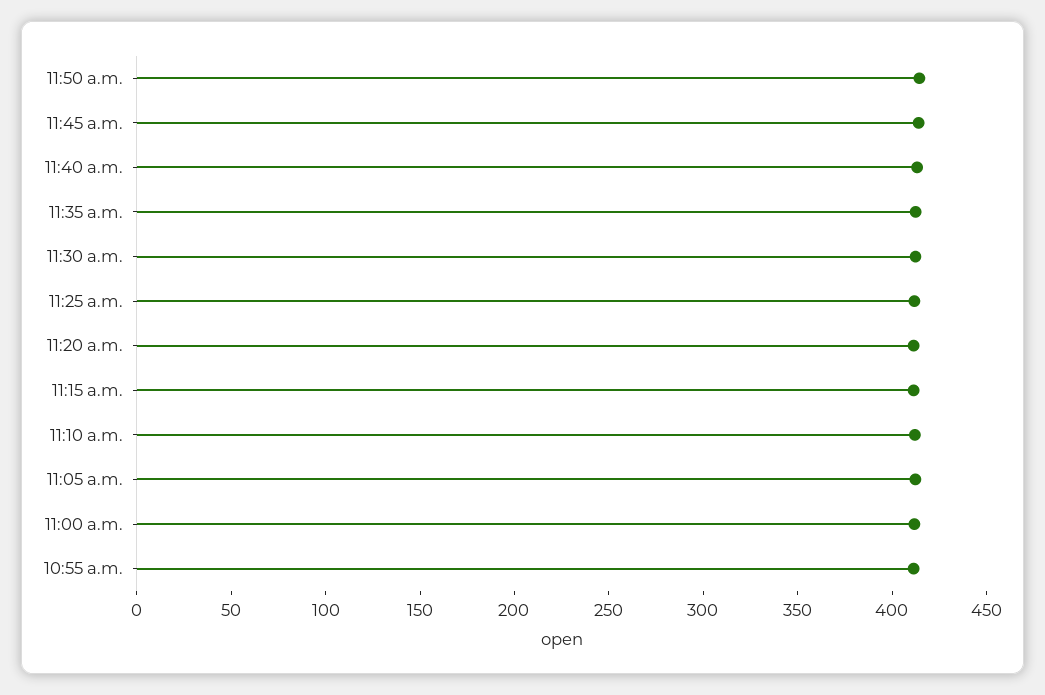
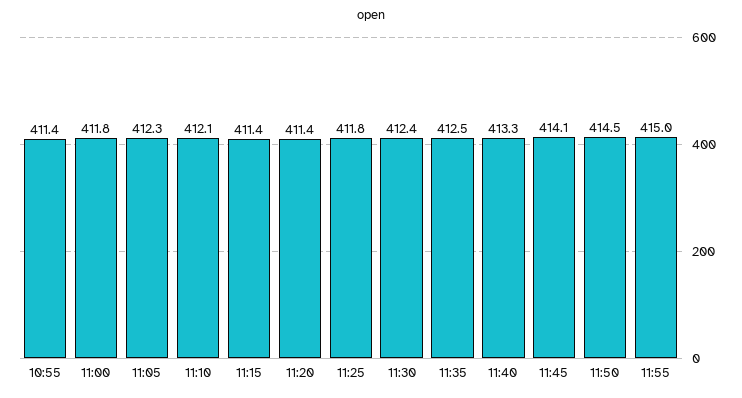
11:55: none -> 415

